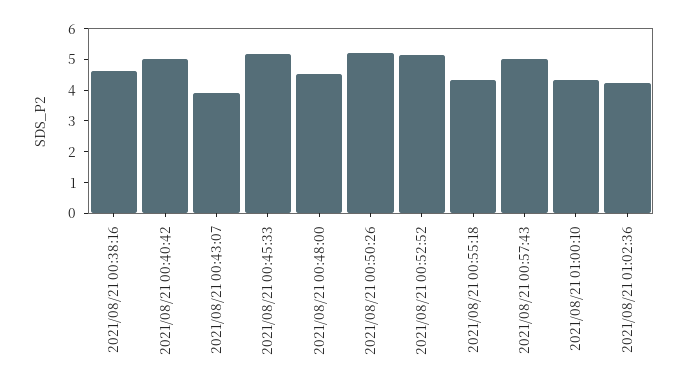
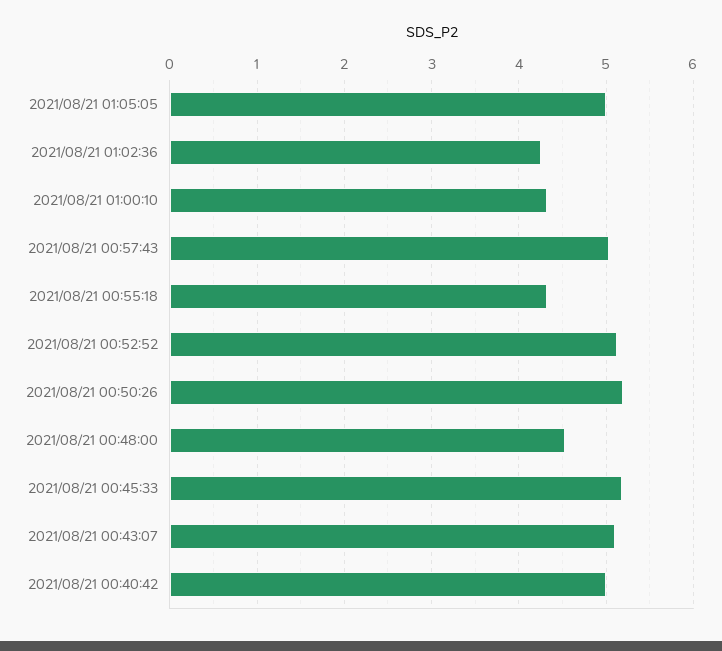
2021/08/21 00:38:16: 4.5 -> none
2021/08/21 00:43:07: 4 -> 5.1
2021/08/21 01:05:05: none -> 5

